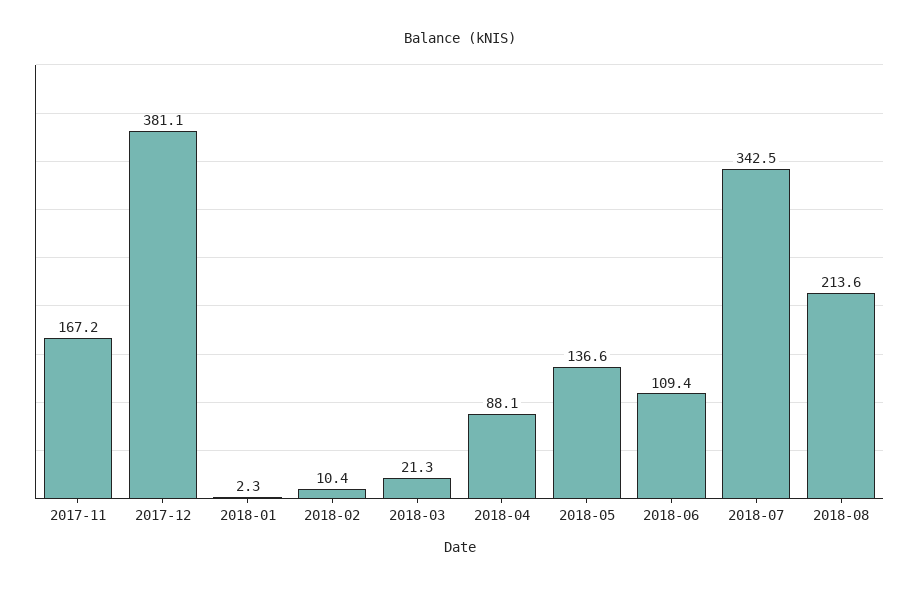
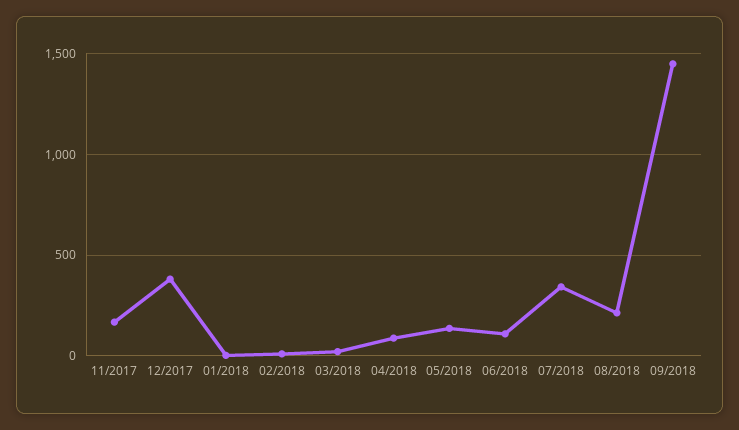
09/2018: none -> 1450

